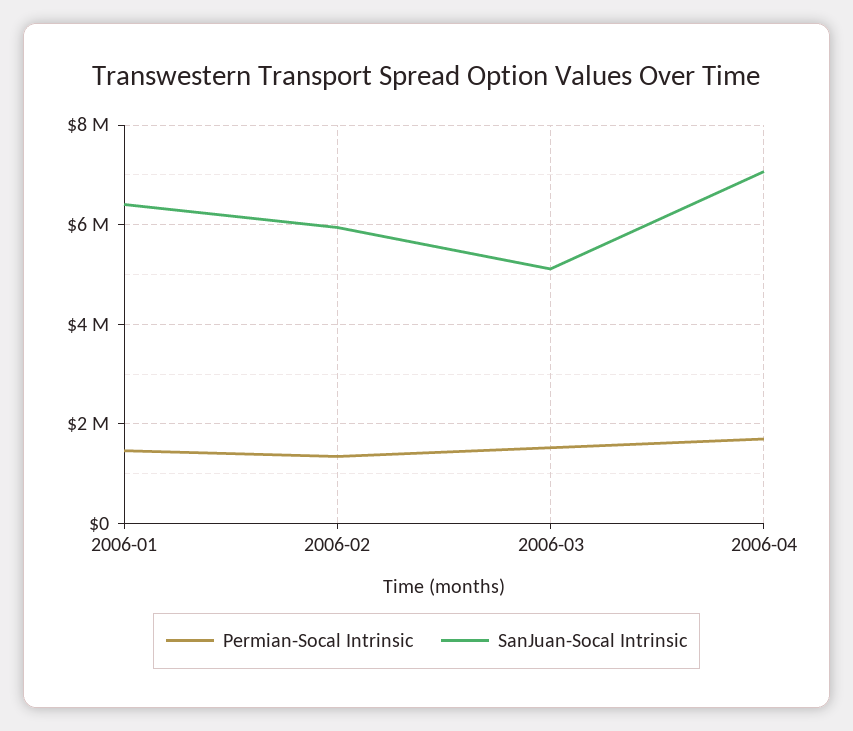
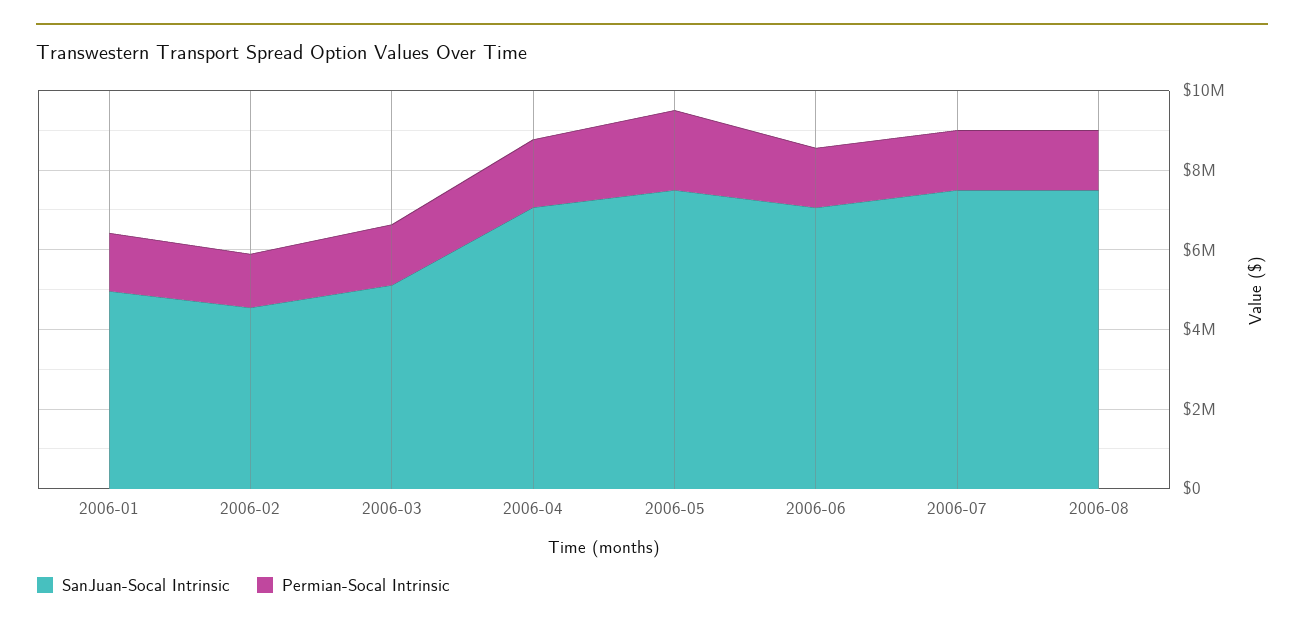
SanJuan-Socal Intrinsic, 2006-01: 6400000 -> 5000000
SanJuan-Socal Intrinsic, 2006-02: 6000000 -> 4500000
SanJuan-Socal Intrinsic, 2006-05: none -> 7500000
Permian-Socal Intrinsic, 2006-05: none -> 2000000
SanJuan-Socal Intrinsic, 2006-06: none -> 7000000
Permian-Socal Intrinsic, 2006-06: none -> 1500000
SanJuan-Socal Intrinsic, 2006-07: none -> 7500000
Permian-Socal Intrinsic, 2006-07: none -> 1500000
SanJuan-Socal Intrinsic, 2006-08: none -> 7500000
Permian-Socal Intrinsic, 2006-08: none -> 1500000

